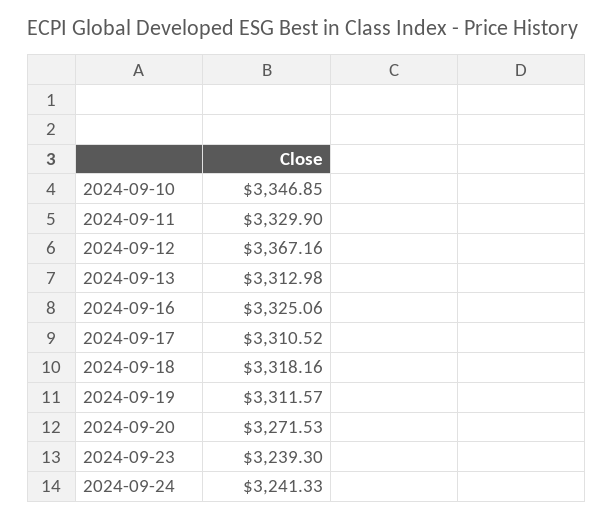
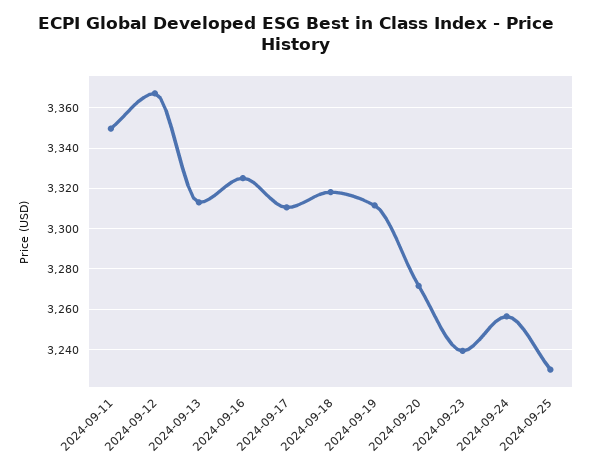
2024-09-10: 3346.85 -> none
2024-09-11: 3329.9 -> 3350
2024-09-24: 3241.33 -> 3255
2024-09-25: none -> 3230

